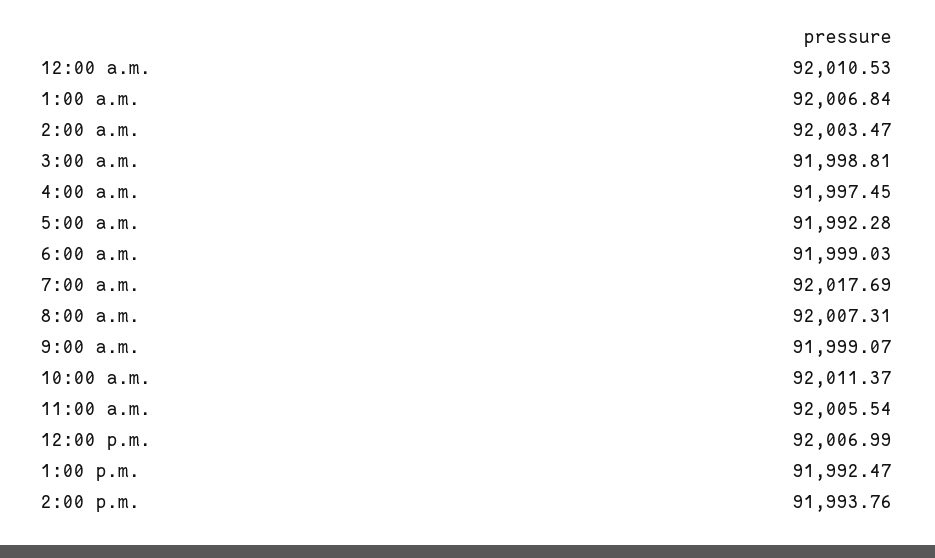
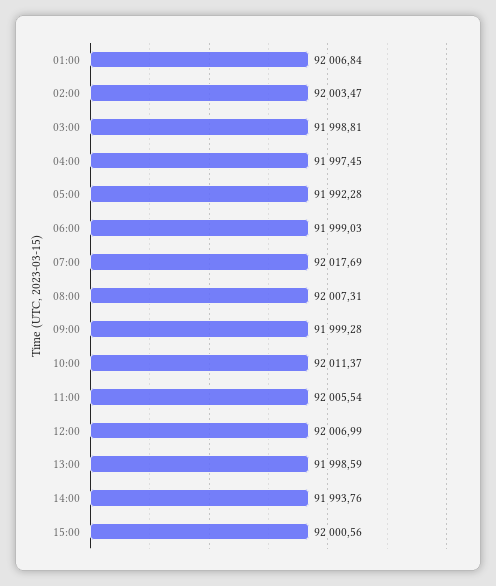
12:00 a.m.: 92010.53 -> none
9:00 a.m.: 91999.07 -> 91999.28
1:00 p.m.: 91992.47 -> 91998.59
15:00: none -> 92000.56

